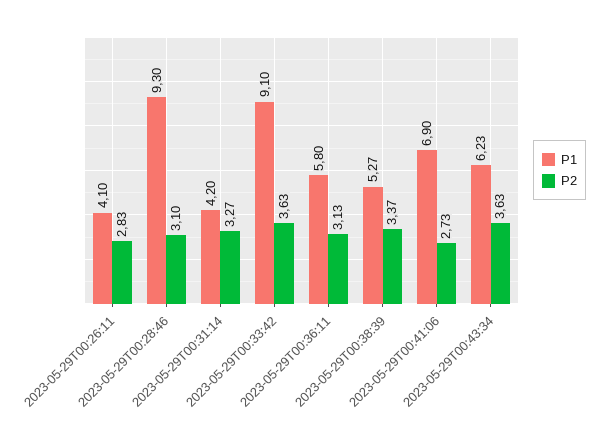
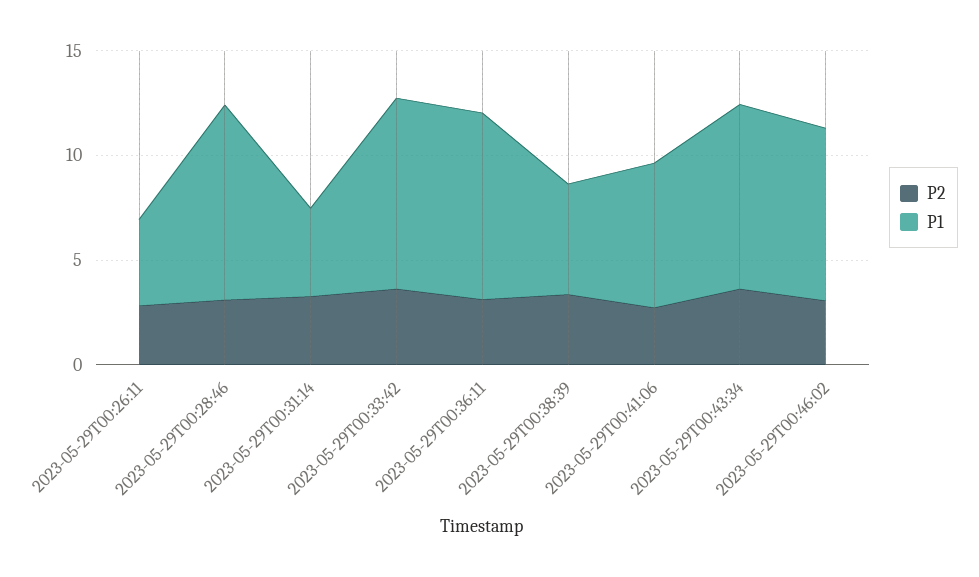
P1, 2023-05-29T00:36:11: 5.8 -> 9
P1, 2023-05-29T00:43:34: 6.23 -> 9
P2, 2023-05-29T00:46:02: none -> 3
P1, 2023-05-29T00:46:02: none -> 8

